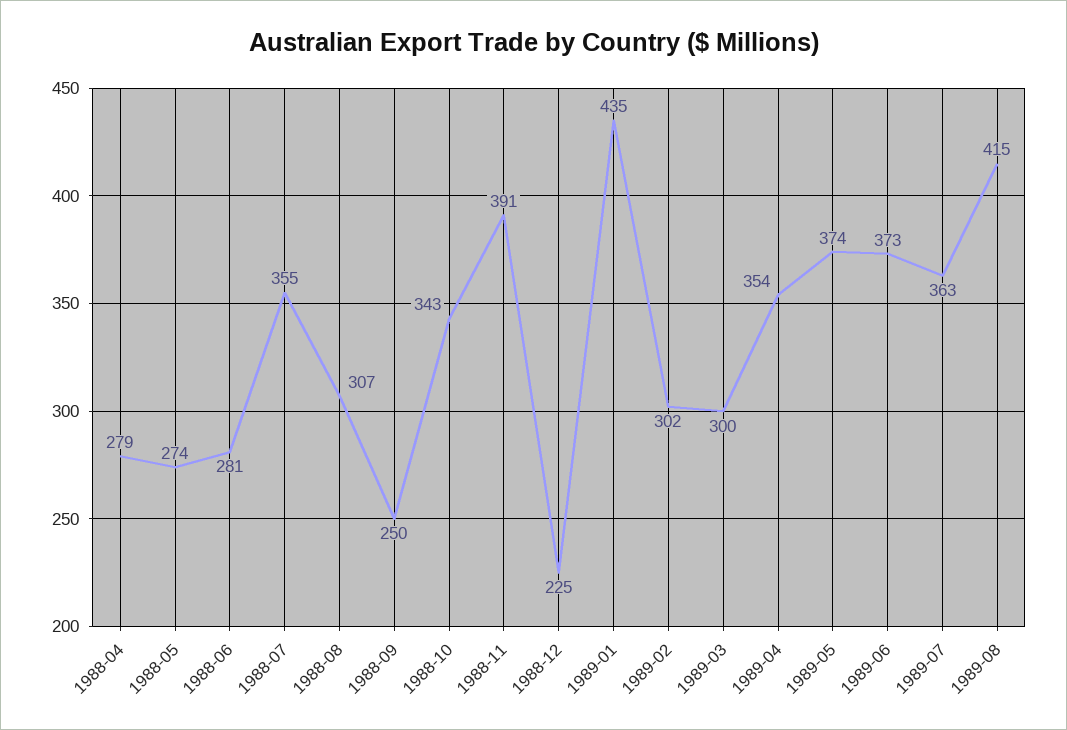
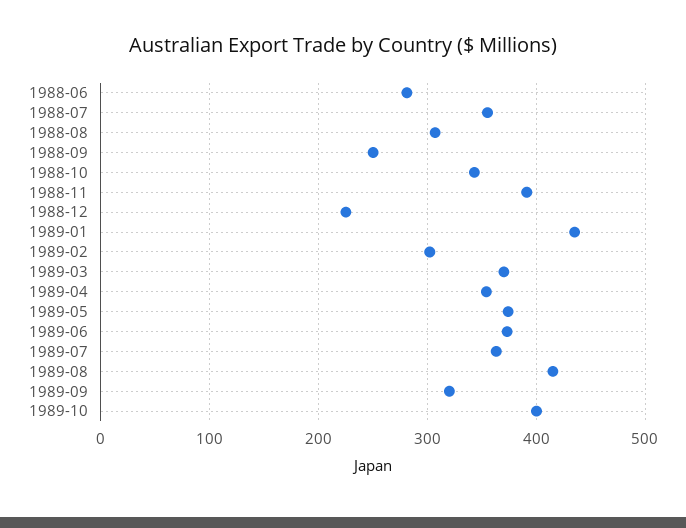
1988-04: 279 -> none
1988-05: 274 -> none
1989-03: 300 -> 370
1989-09: none -> 320
1989-10: none -> 400

